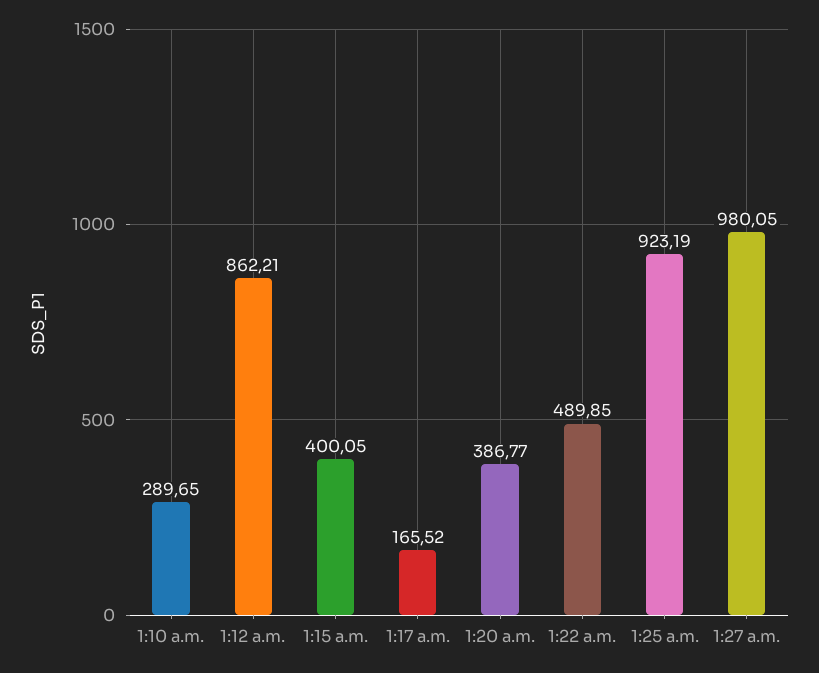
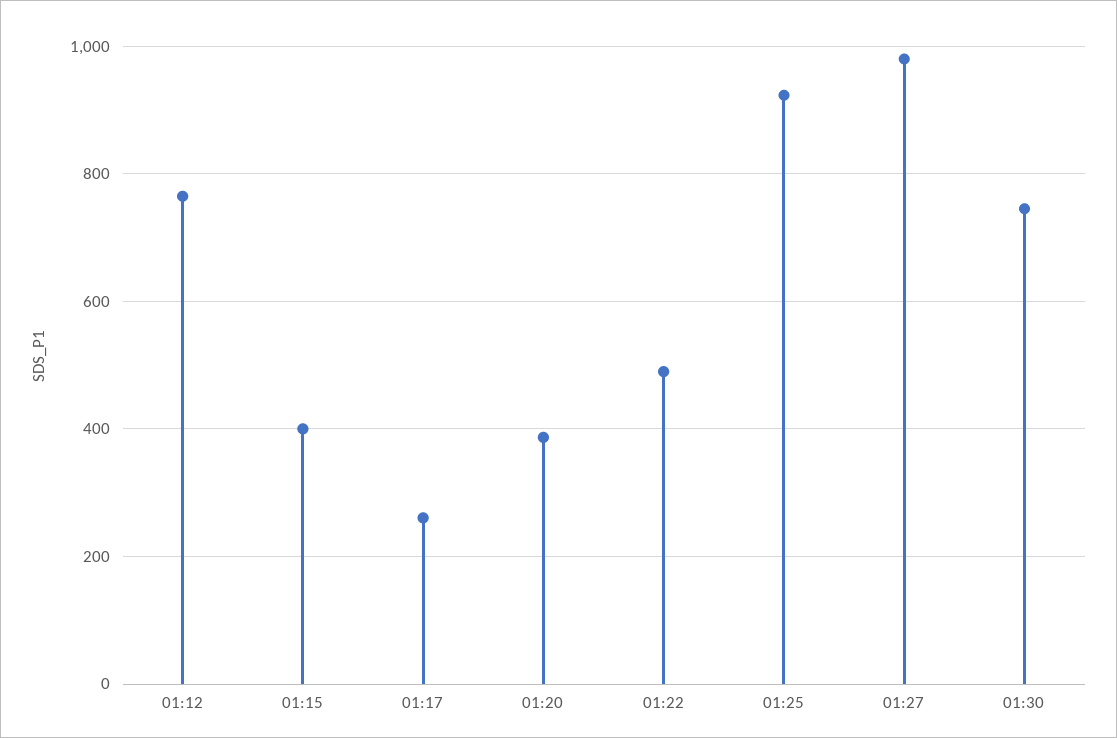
1:10 a.m.: 289.65 -> none
1:12 a.m.: 862.21 -> 760
1:17 a.m.: 165.52 -> 260
01:30: none -> 740

